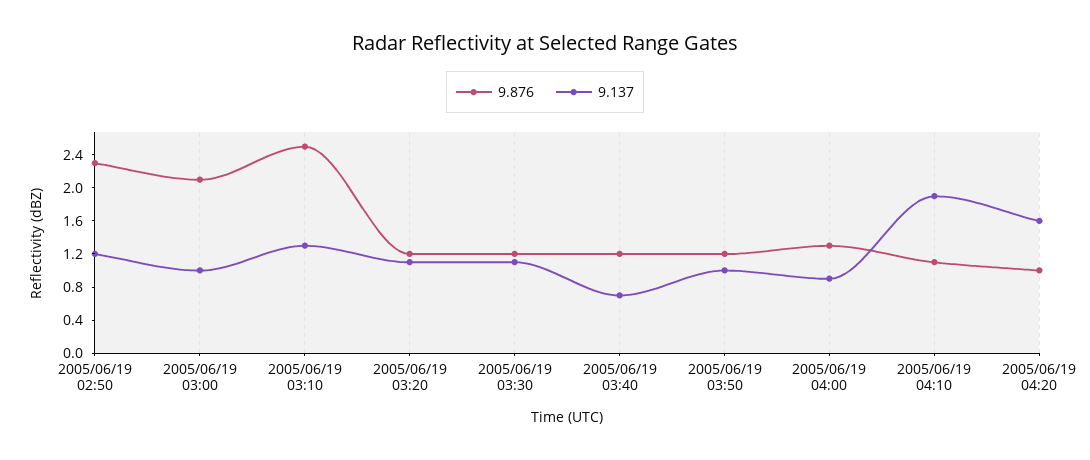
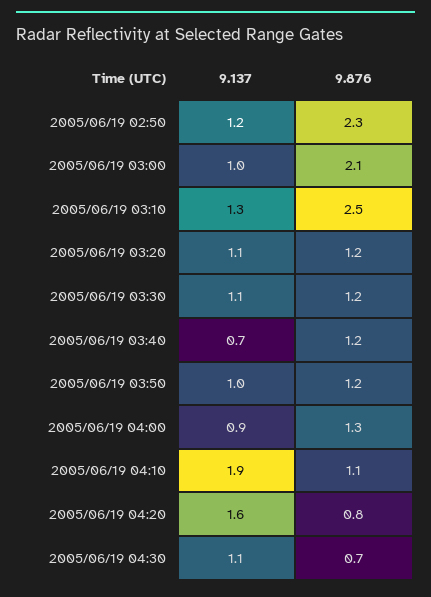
9.876, 2005/06/19 04:20: 1 -> 0.8
9.137, 2005/06/19 04:30: none -> 1.1
9.876, 2005/06/19 04:30: none -> 0.7

